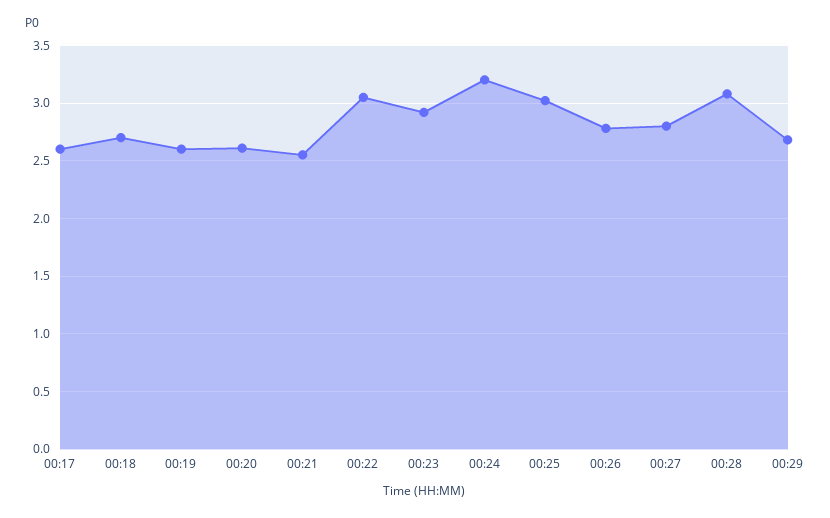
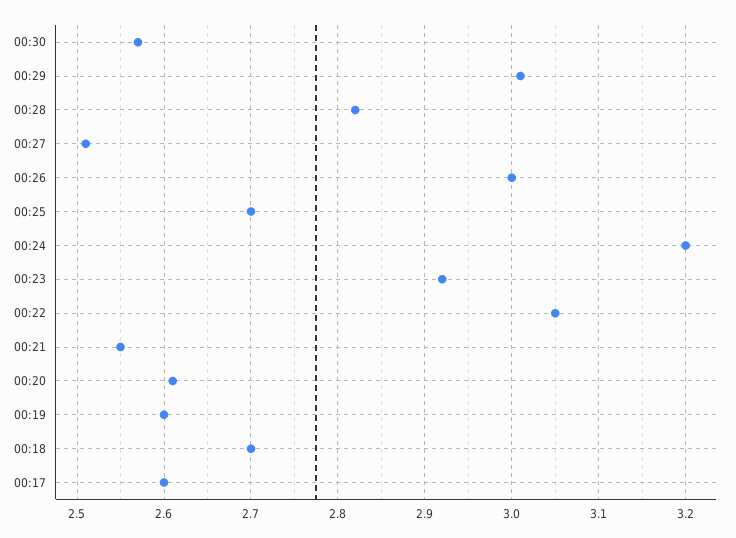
00:25: 3 -> 2.7
00:26: 2.8 -> 3
00:27: 2.8 -> 2.51
00:28: 3.1 -> 2.82
00:29: 2.7 -> 3.01
00:30: none -> 2.57

